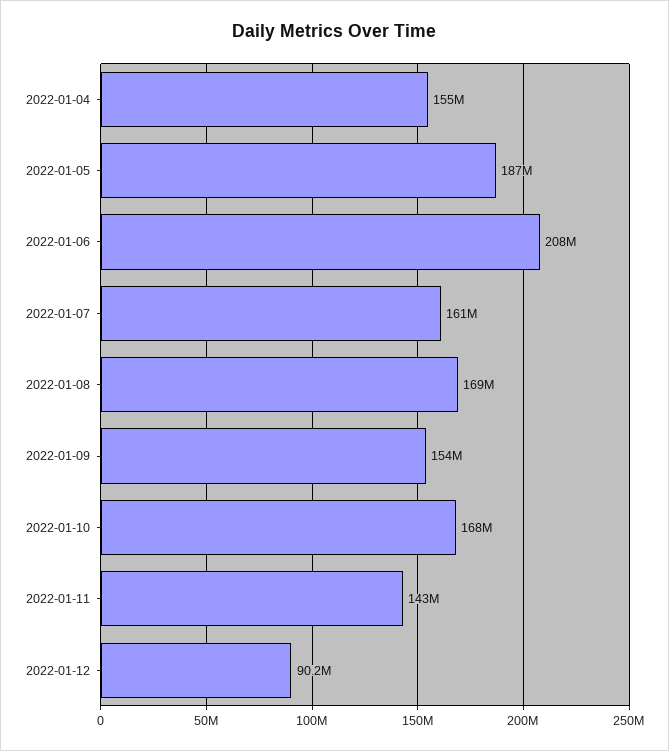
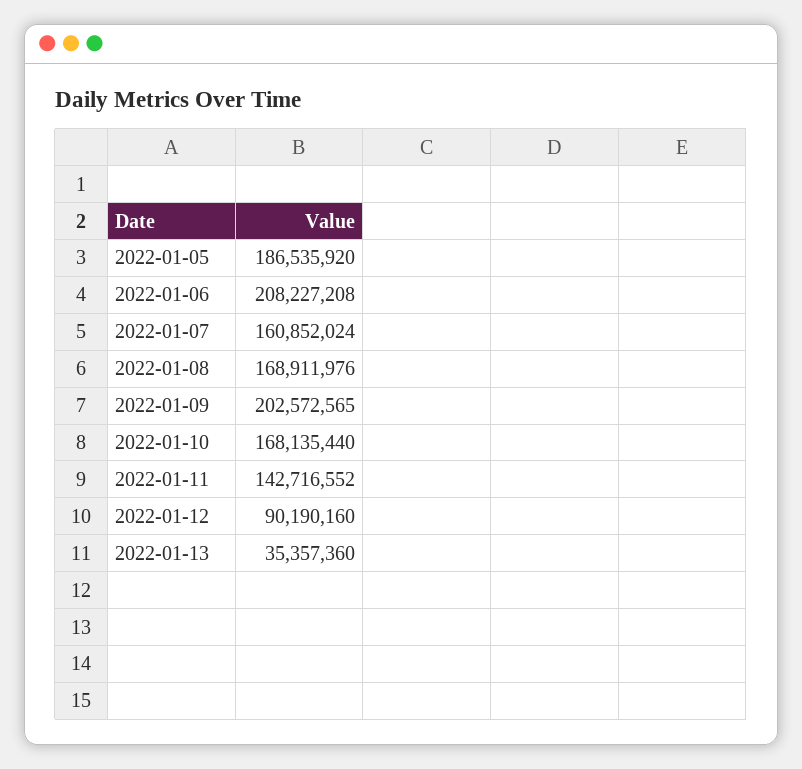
2022-01-04: 155000000 -> none
2022-01-09: 154000000 -> 202572565
2022-01-13: none -> 35357360

